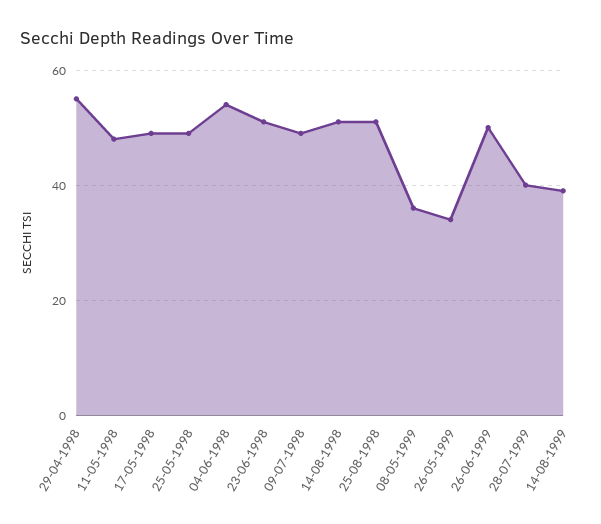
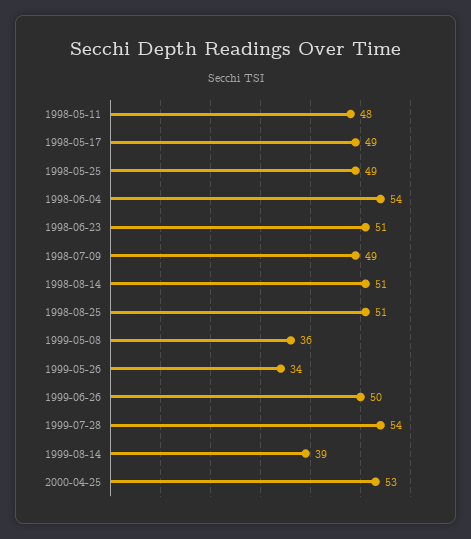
29-04-1998: 55 -> none
28-07-1999: 40 -> 54
2000-04-25: none -> 53

